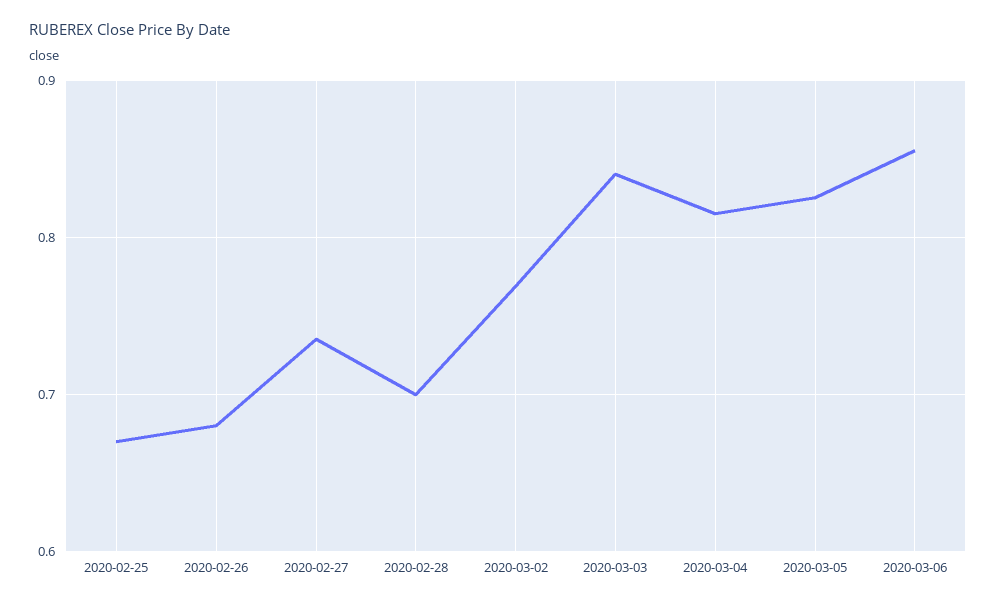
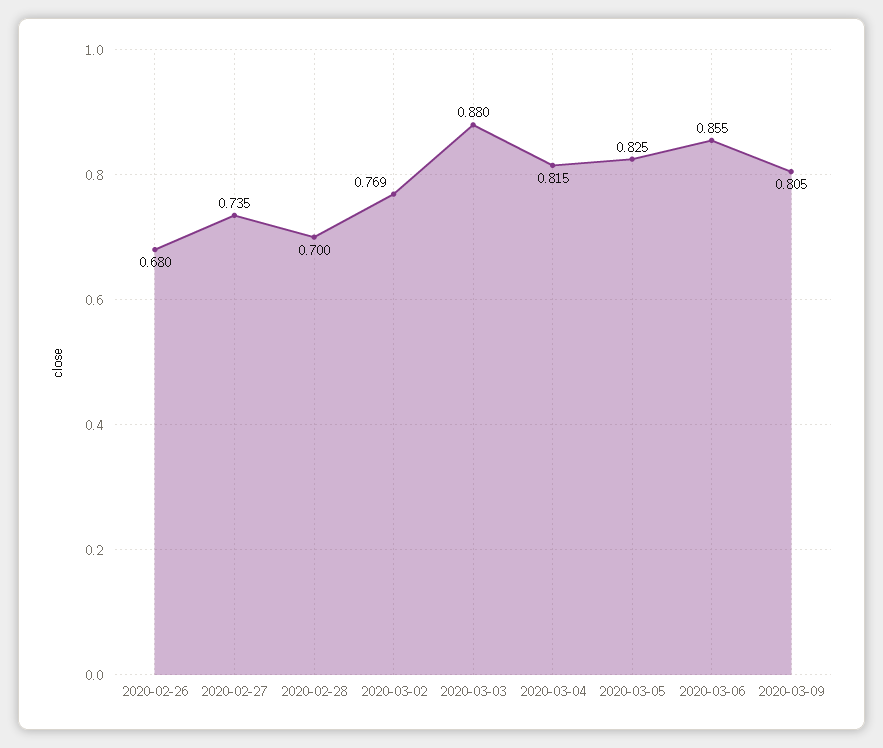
2020-02-25: 0.67 -> none
2020-03-03: 0.84 -> 0.88
2020-03-09: none -> 0.805

